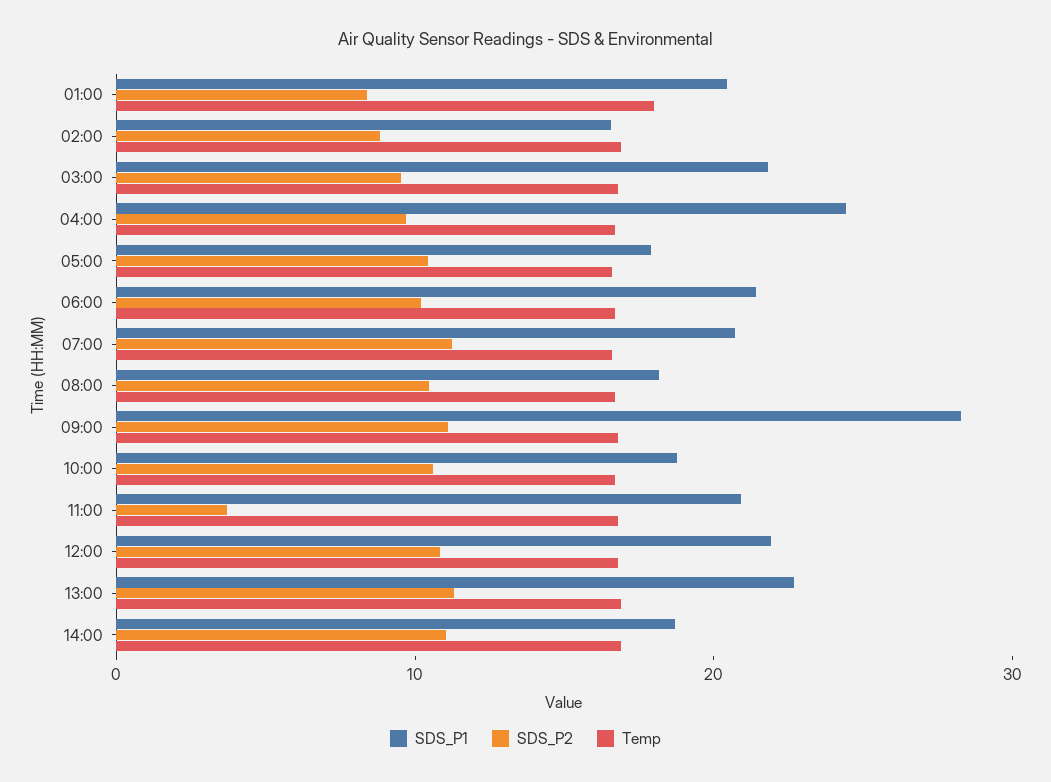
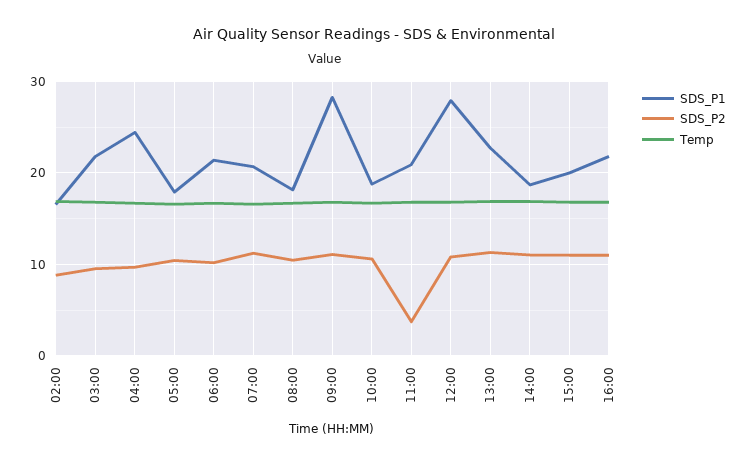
SDS_P1, 01:00: 20 -> none
SDS_P2, 01:00: 8 -> none
Temp, 01:00: 18 -> none
SDS_P1, 12:00: 22 -> 28
SDS_P1, 15:00: none -> 20
SDS_P2, 15:00: none -> 11
Temp, 15:00: none -> 17
SDS_P1, 16:00: none -> 22
SDS_P2, 16:00: none -> 11
Temp, 16:00: none -> 17

